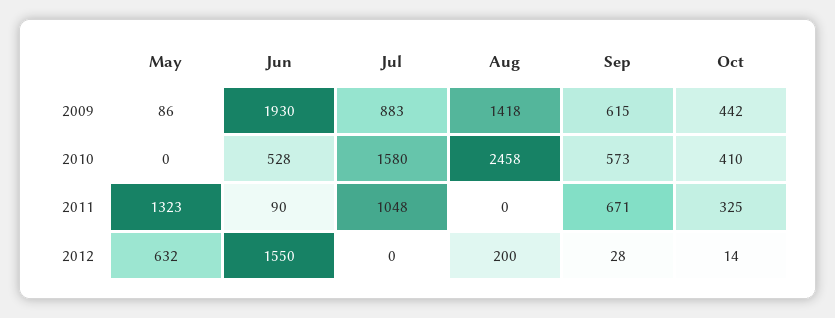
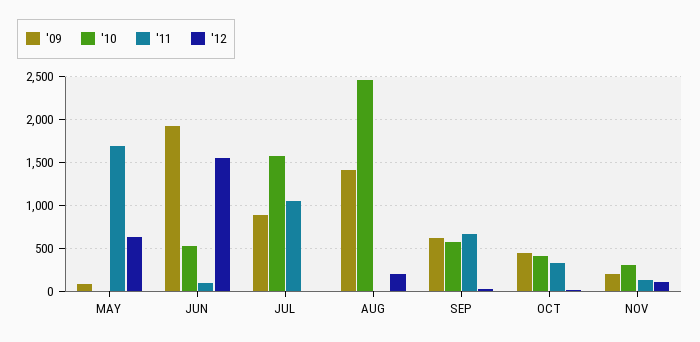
2011, May: 1323 -> 1700
2009, NOV: none -> 200
2010, NOV: none -> 300
2011, NOV: none -> 100
2012, NOV: none -> 100

